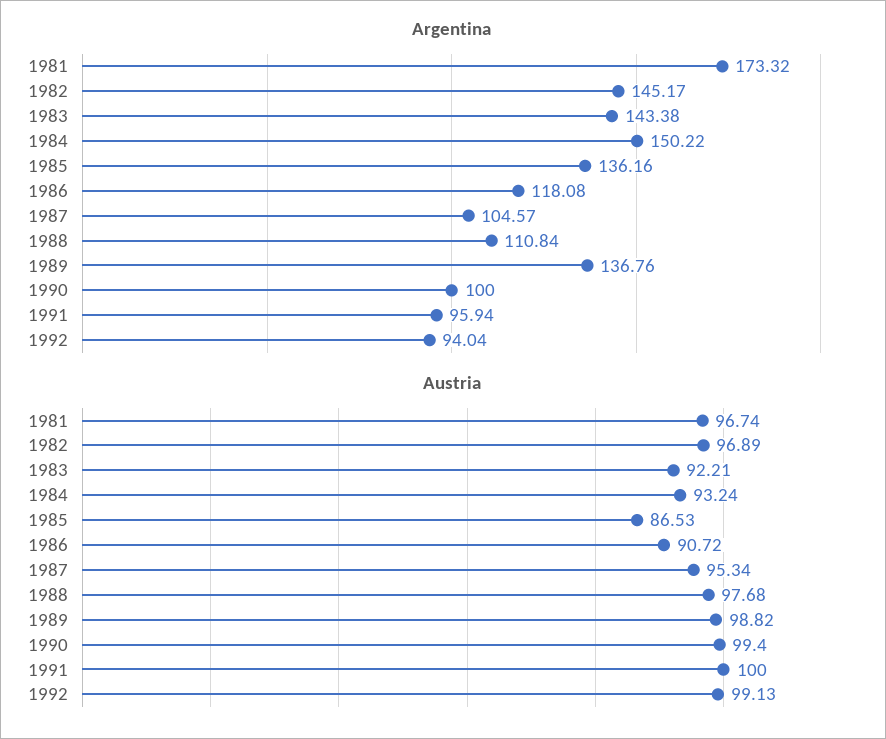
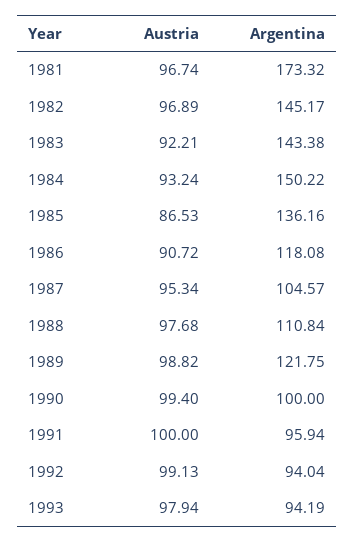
Argentina, 1989: 136.76 -> 121.75
Austria, 1993: none -> 97.94
Argentina, 1993: none -> 94.19

